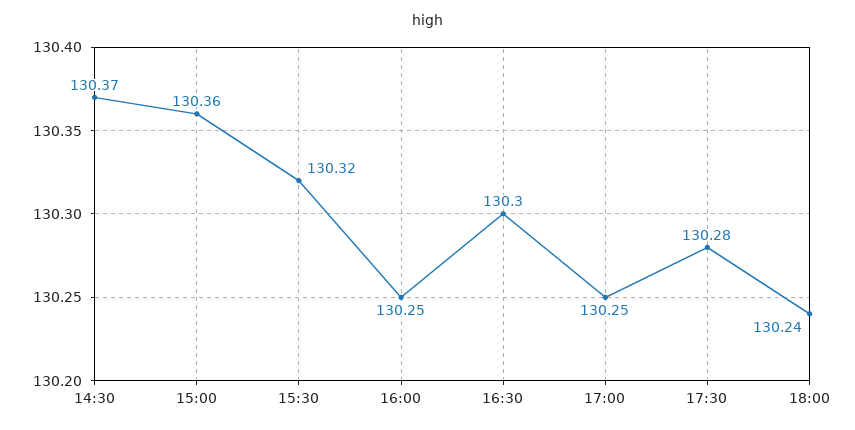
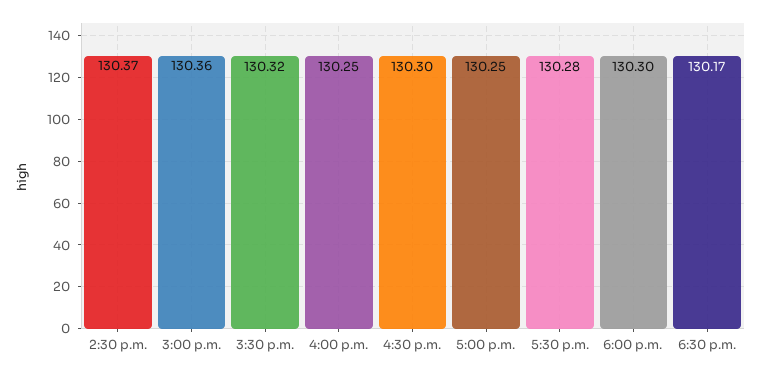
18:00: 130.24 -> 130.3
6:30 p.m.: none -> 130.17

